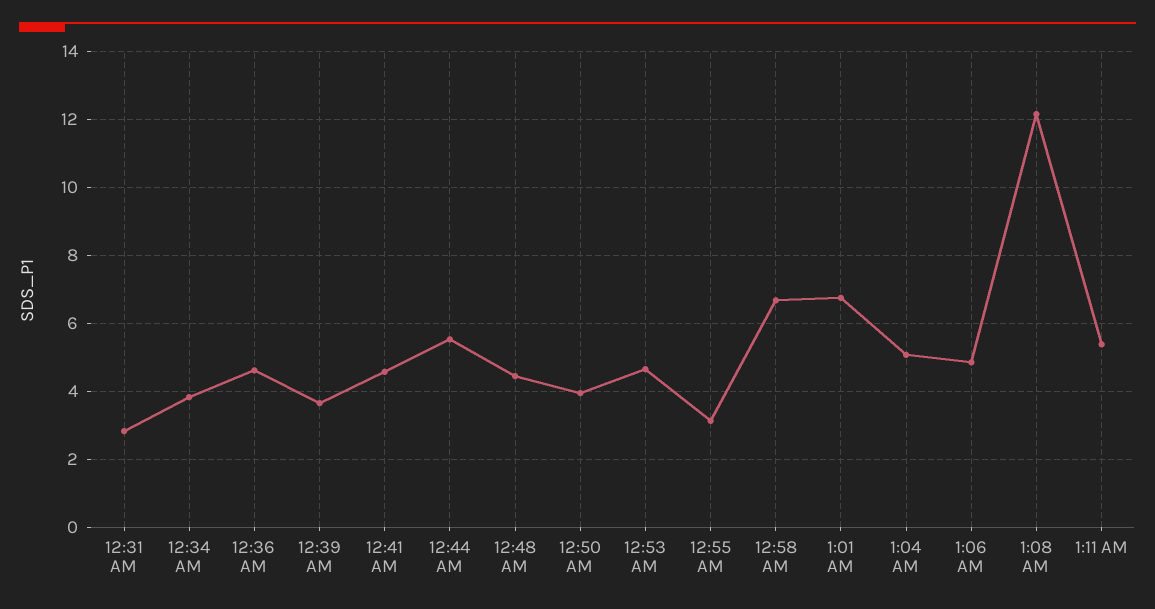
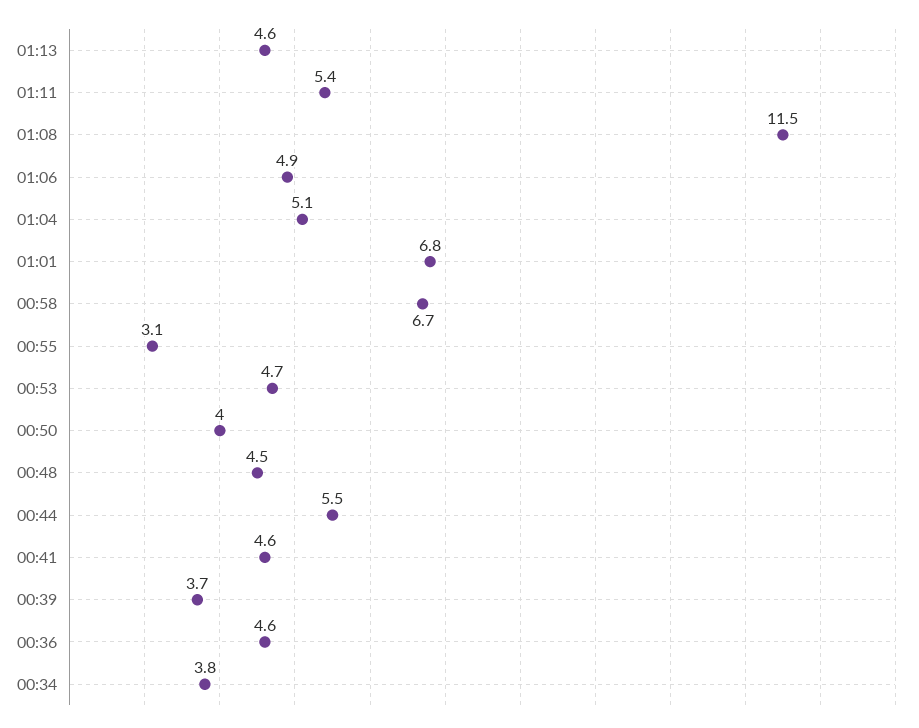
12:31 AM: 2.8 -> none
1:08 AM: 12.2 -> 11.5
01:13: none -> 4.6

